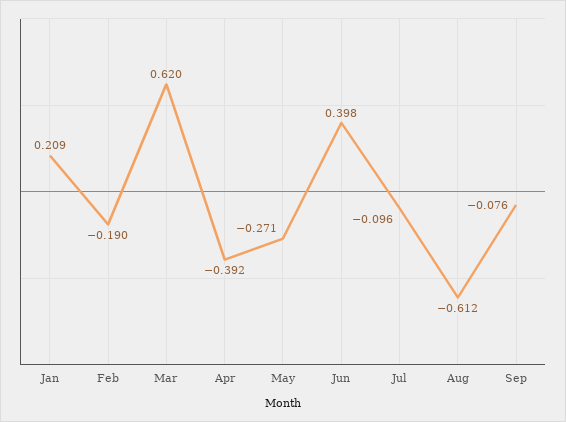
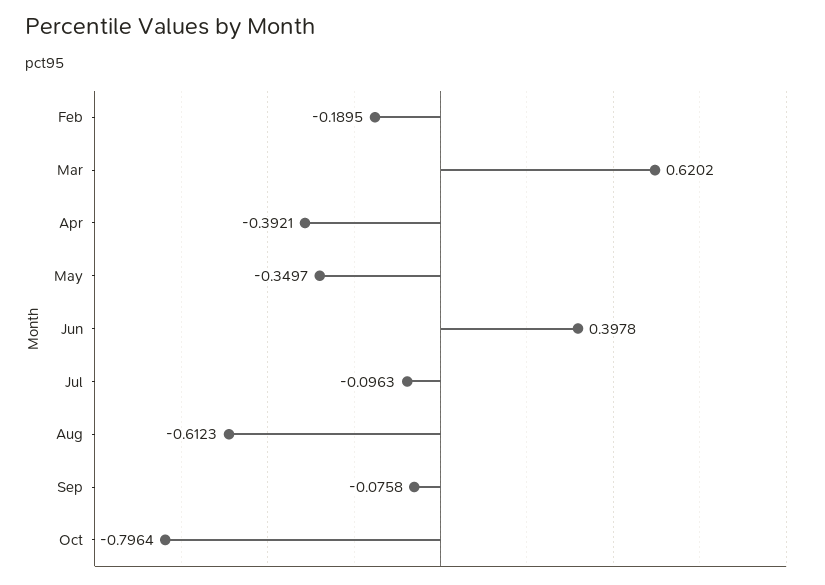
Jan: 0.209 -> none
May: -0.271 -> -0.3497
Oct: none -> -0.7964

